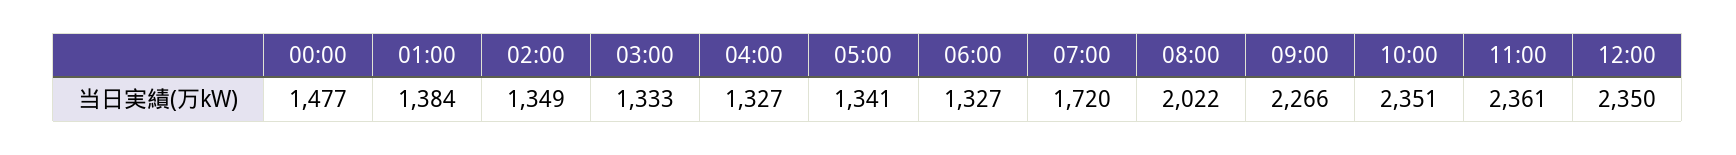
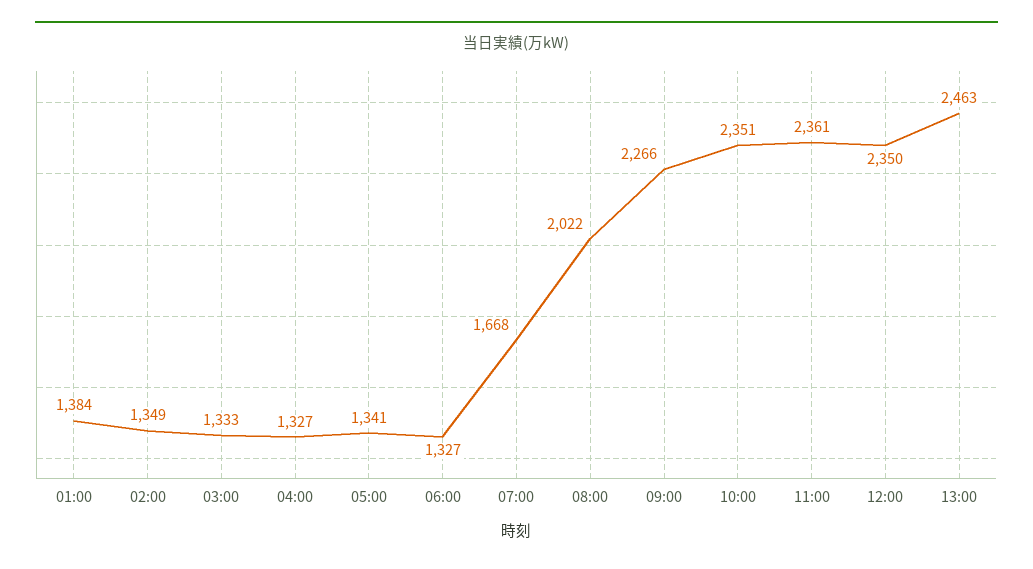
00:00: 1477 -> none
07:00: 1720 -> 1668
13:00: none -> 2463

